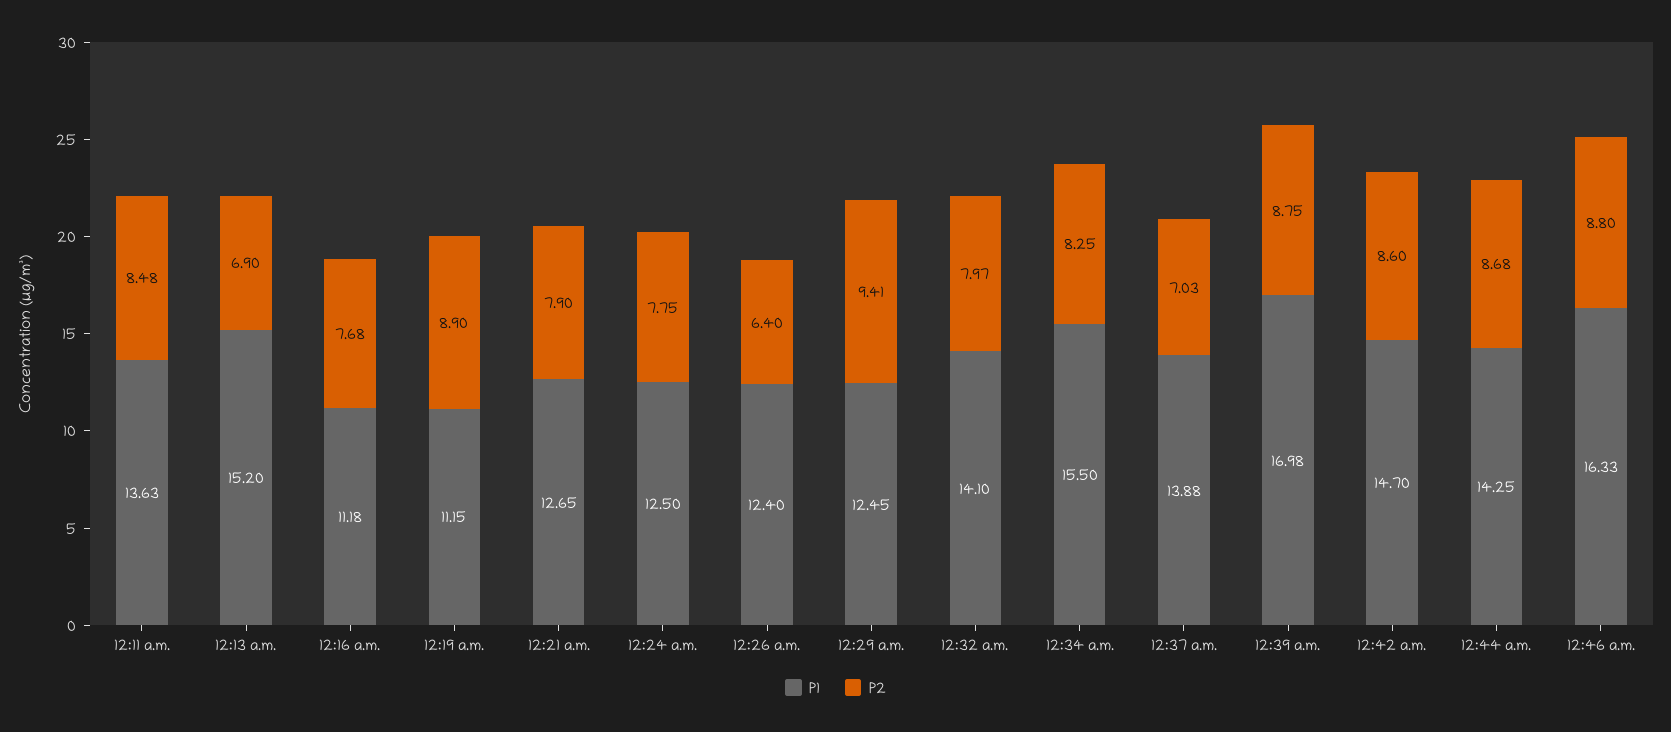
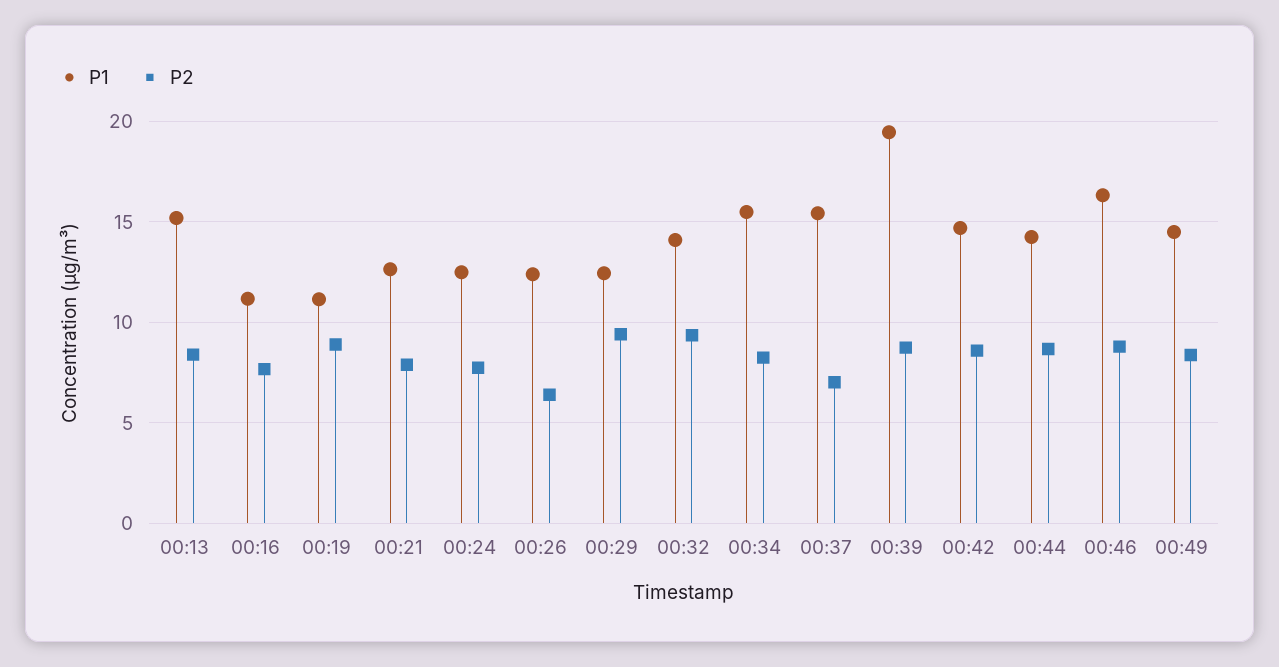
P1, 12:11 a.m.: 13.63 -> none
P2, 12:11 a.m.: 8.48 -> none
P2, 12:13 a.m.: 6.9 -> 8.5
P2, 12:32 a.m.: 7.97 -> 9.5
P1, 12:37 a.m.: 13.88 -> 15.5
P1, 12:39 a.m.: 16.98 -> 19.5
P1, 00:49: none -> 14.5
P2, 00:49: none -> 8.5

